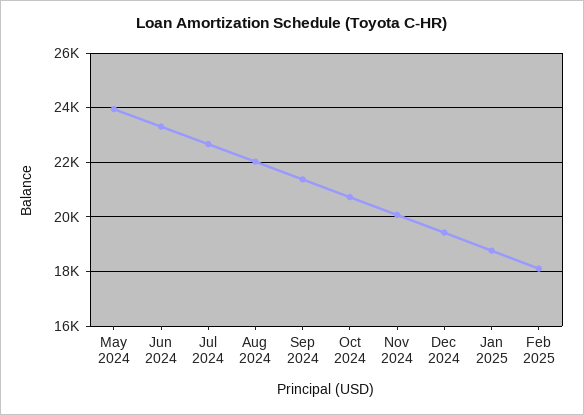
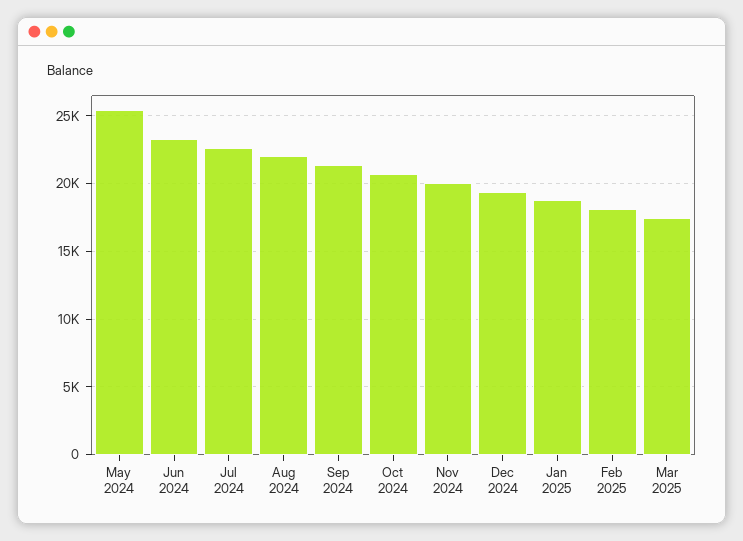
May 2024: 24000 -> 25500
Mar 2025: none -> 17500

